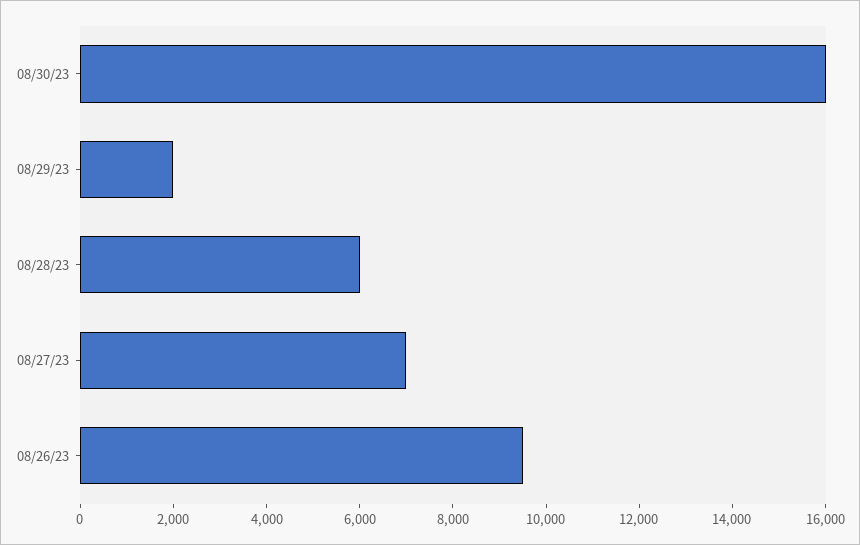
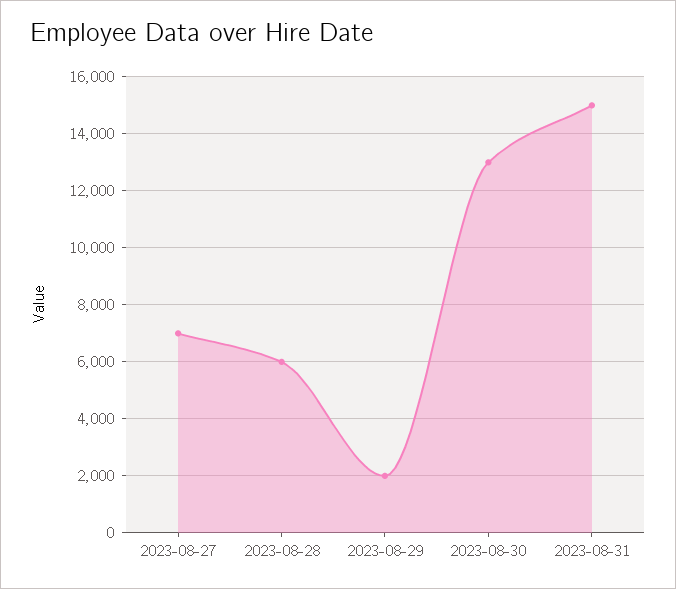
08/30/23: 16000 -> 13000
08/26/23: 9500 -> none
2023-08-31: none -> 15000

